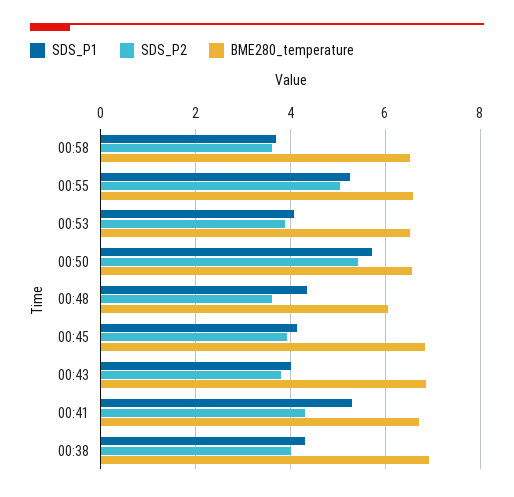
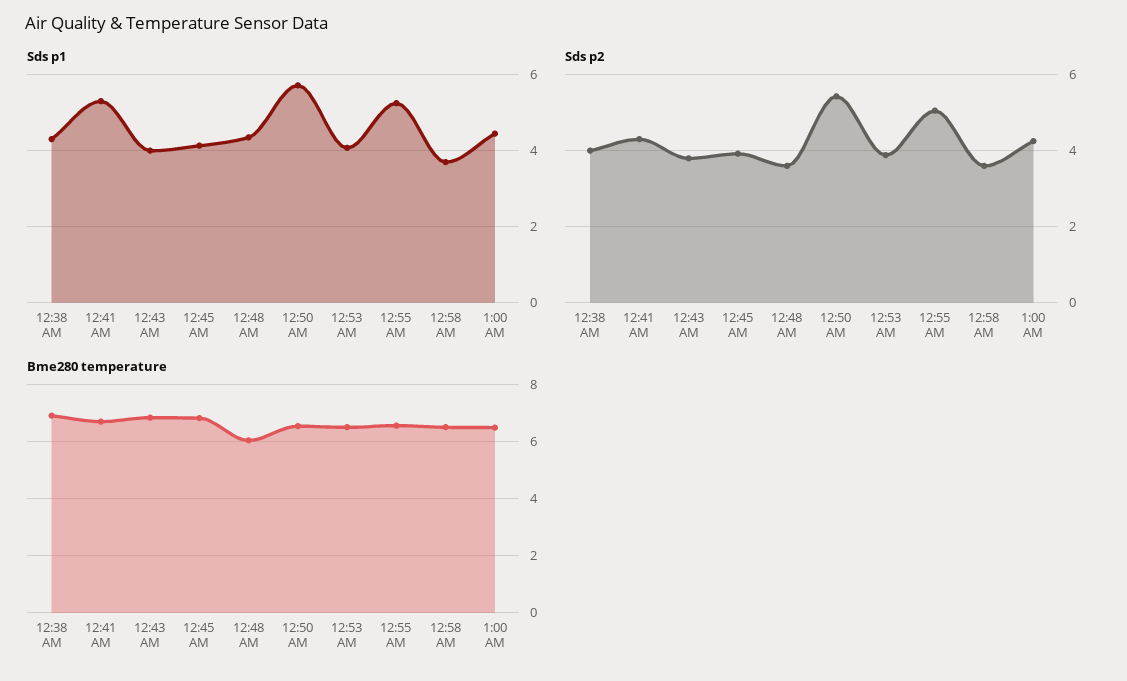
SDS_P1, 1:00 AM: none -> 4.4
SDS_P2, 1:00 AM: none -> 4.2
BME280_temperature, 1:00 AM: none -> 6.5

